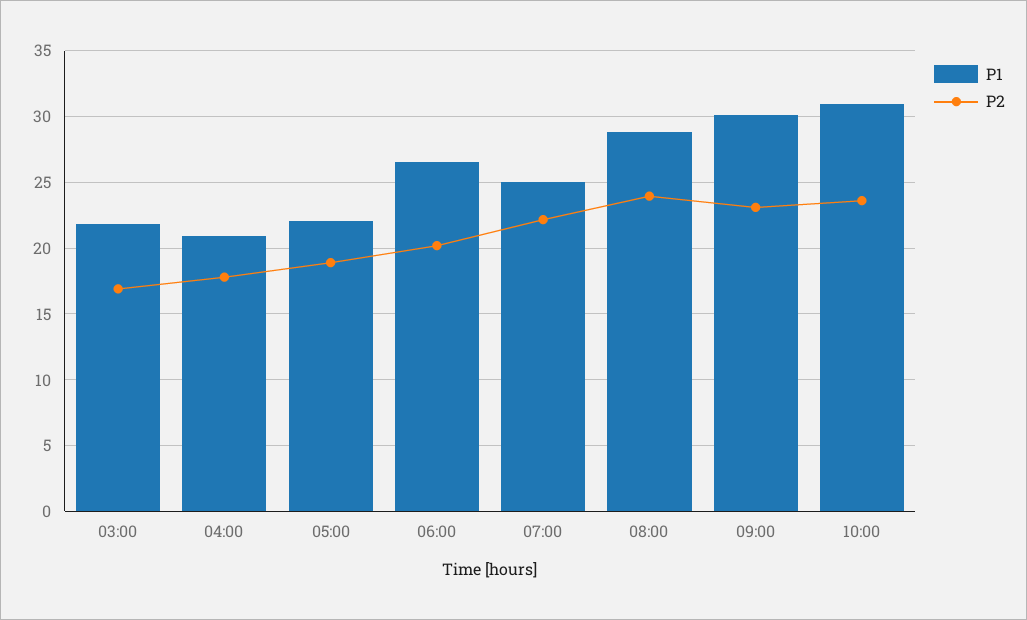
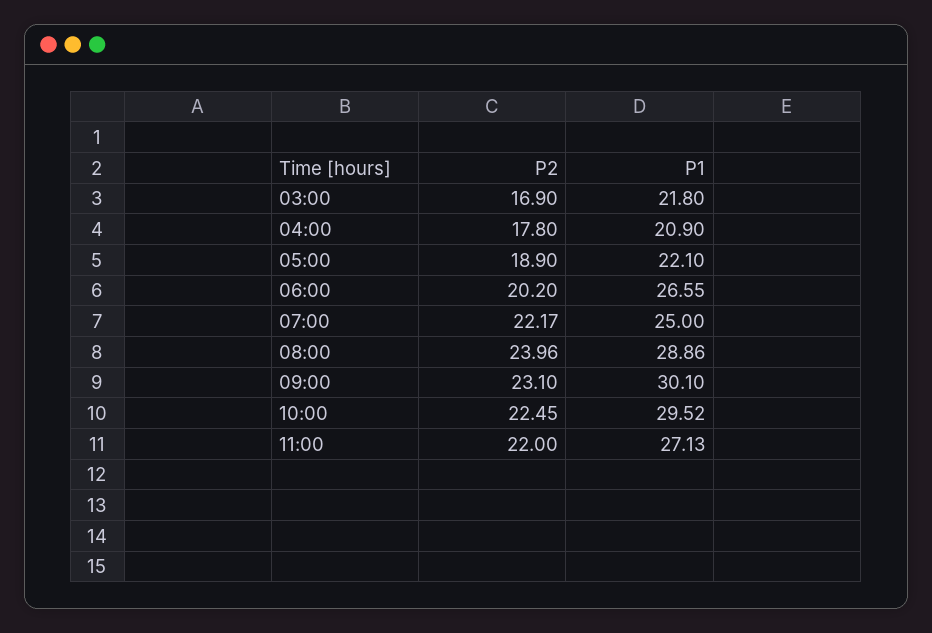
P1, 10:00: 31 -> 29.52
P2, 10:00: 23.5 -> 22.45
P2, 11:00: none -> 22
P1, 11:00: none -> 27.13

